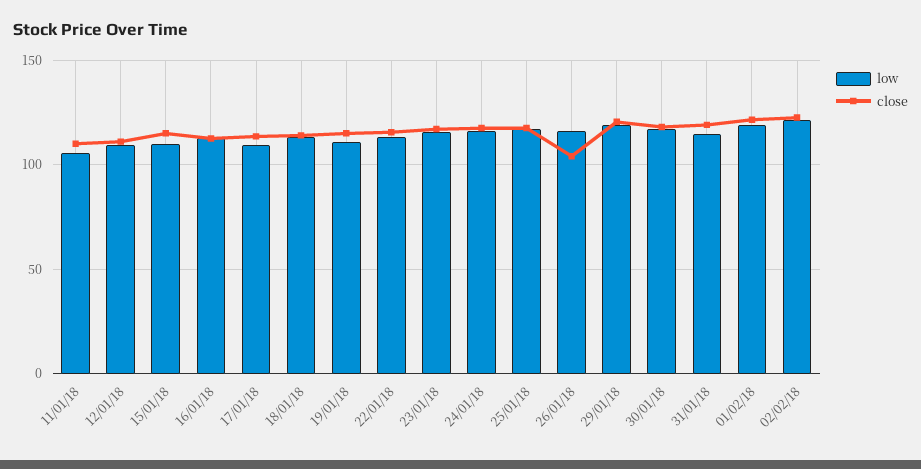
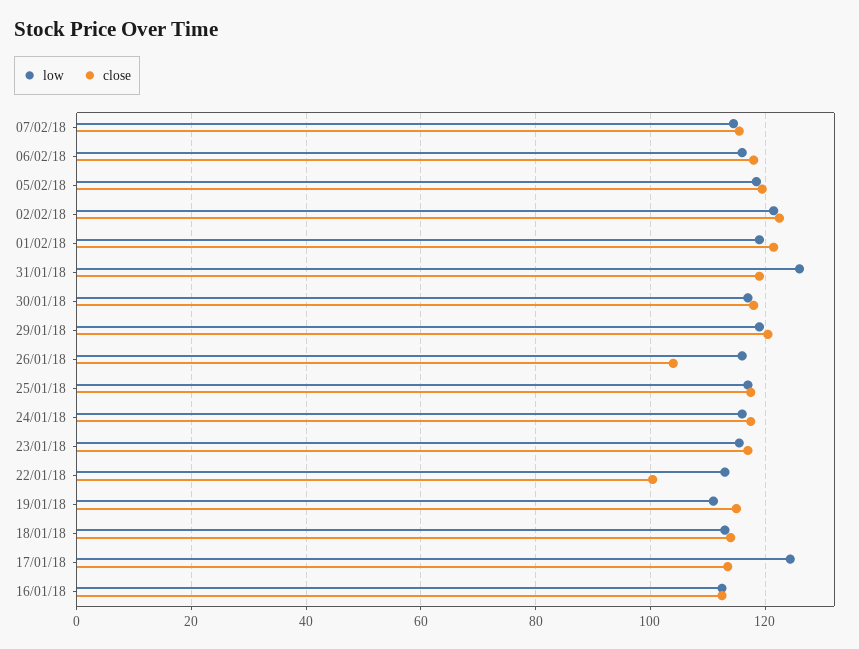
low, 11/01/18: 105 -> none
close, 11/01/18: 110 -> none
low, 12/01/18: 110 -> none
close, 12/01/18: 110 -> none
low, 15/01/18: 110 -> none
close, 15/01/18: 115 -> none
low, 17/01/18: 110 -> 124
close, 22/01/18: 115 -> 100
low, 31/01/18: 115 -> 126
low, 07/02/18: none -> 114
close, 07/02/18: none -> 116
low, 06/02/18: none -> 116
close, 06/02/18: none -> 118
low, 05/02/18: none -> 118
close, 05/02/18: none -> 120

